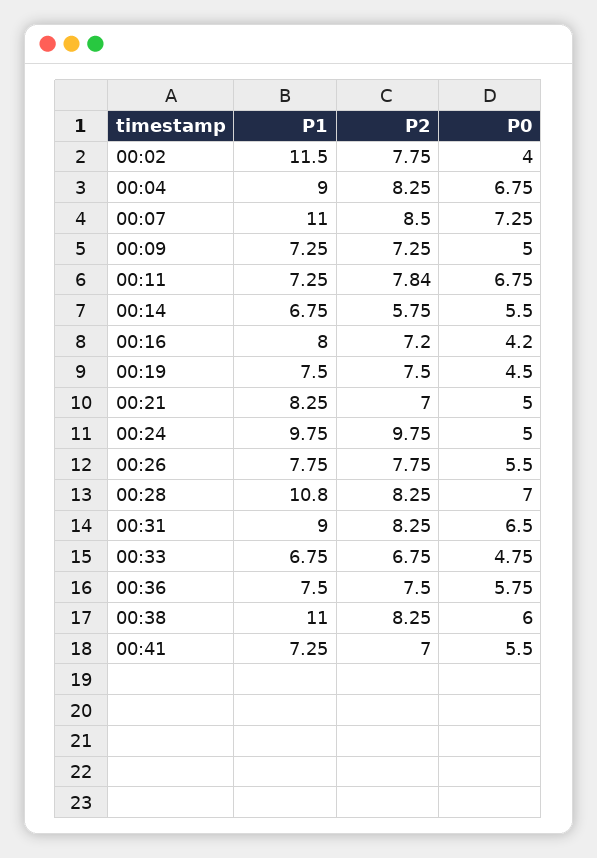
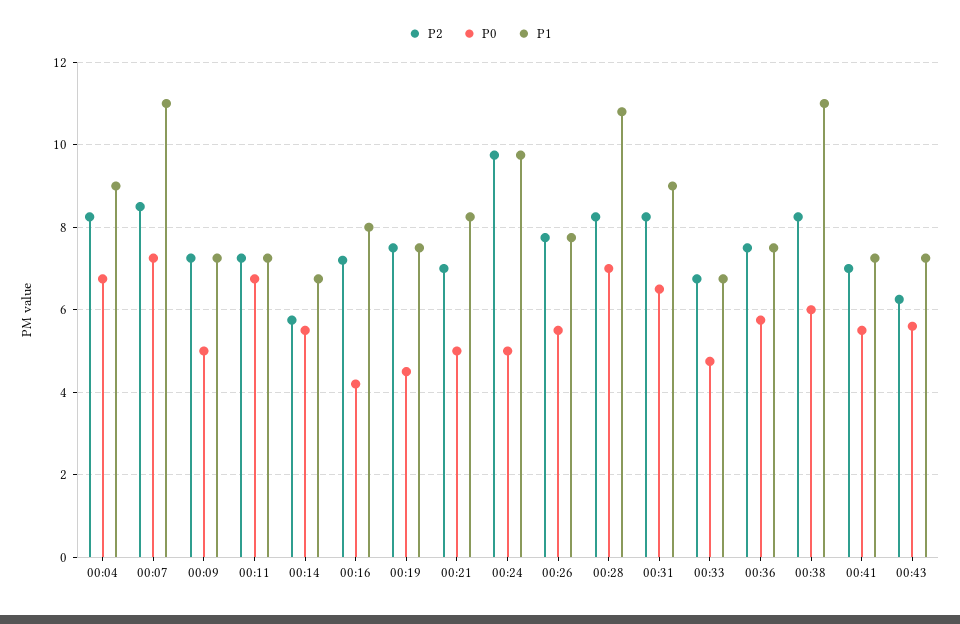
P1, 00:02: 11.5 -> none
P2, 00:02: 7.75 -> none
P0, 00:02: 4 -> none
P2, 00:11: 7.84 -> 7.2
P2, 00:43: none -> 6.2
P0, 00:43: none -> 5.6
P1, 00:43: none -> 7.2

